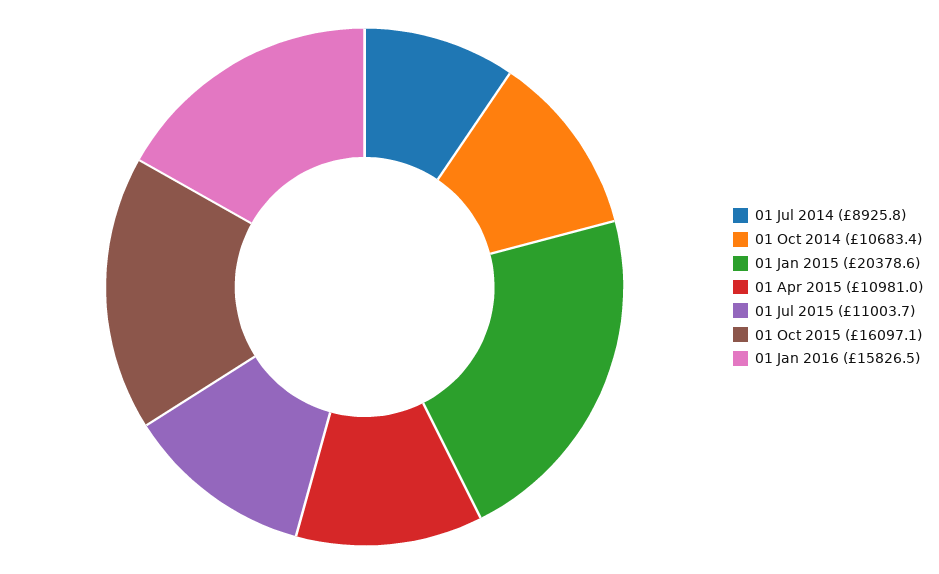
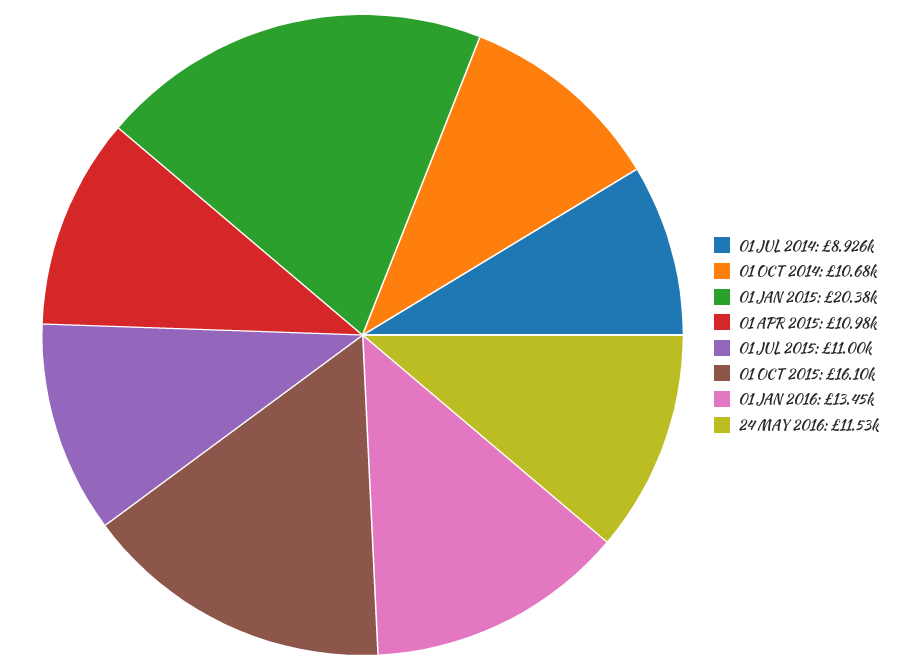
01 Jan 2016: 15826.5 -> 13450
24 MAY 2016: none -> 11530

